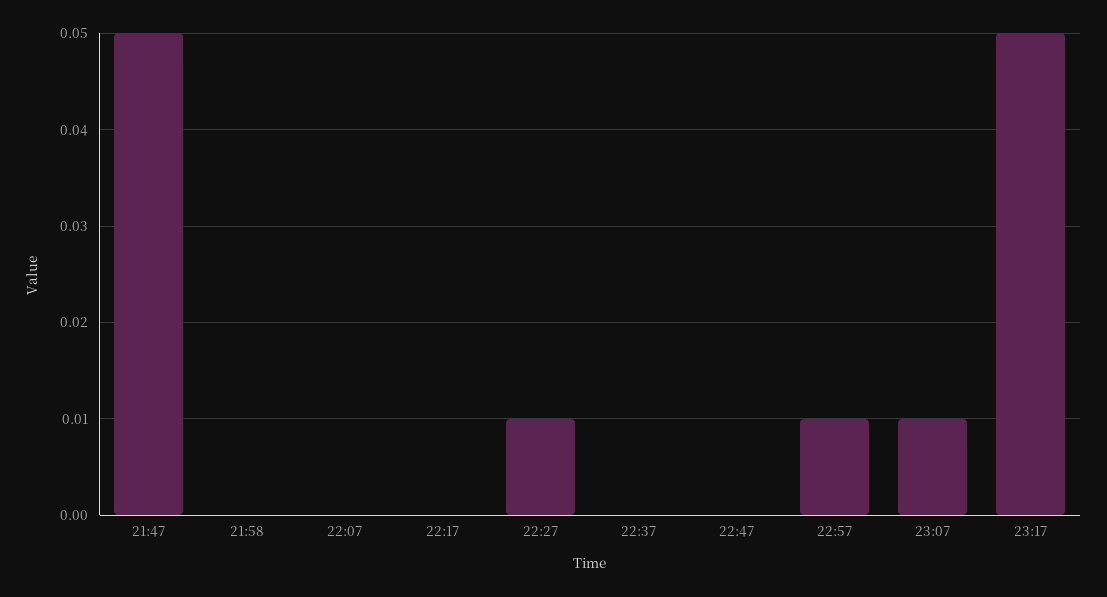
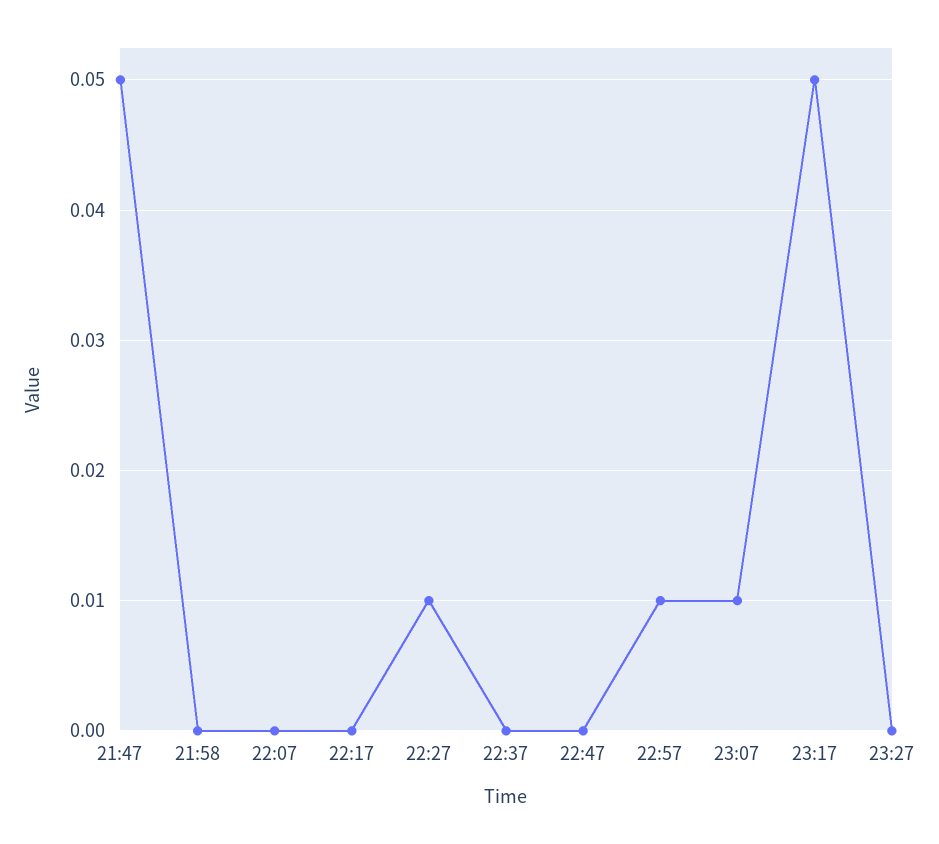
23:27: none -> 0

